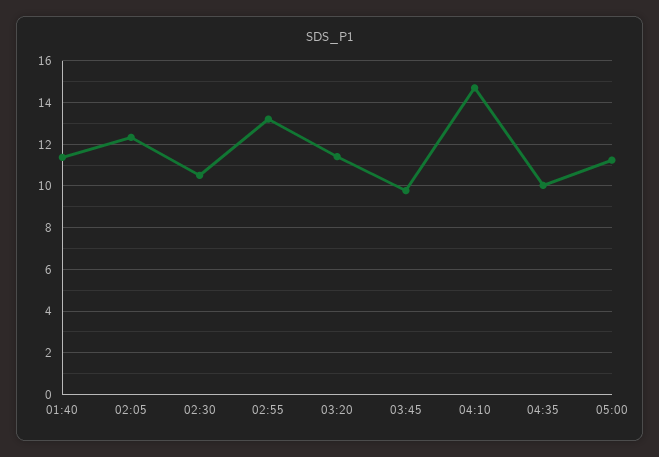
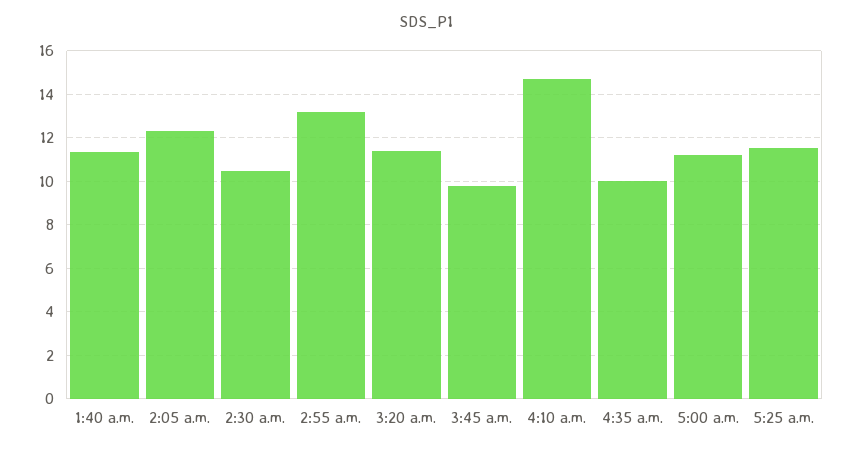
5:25 a.m.: none -> 11.5

